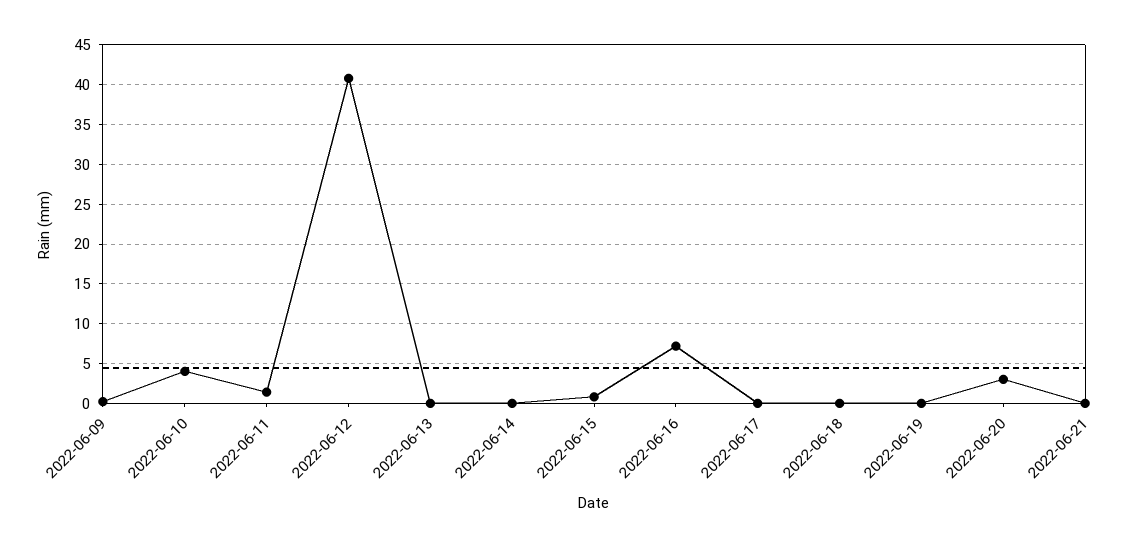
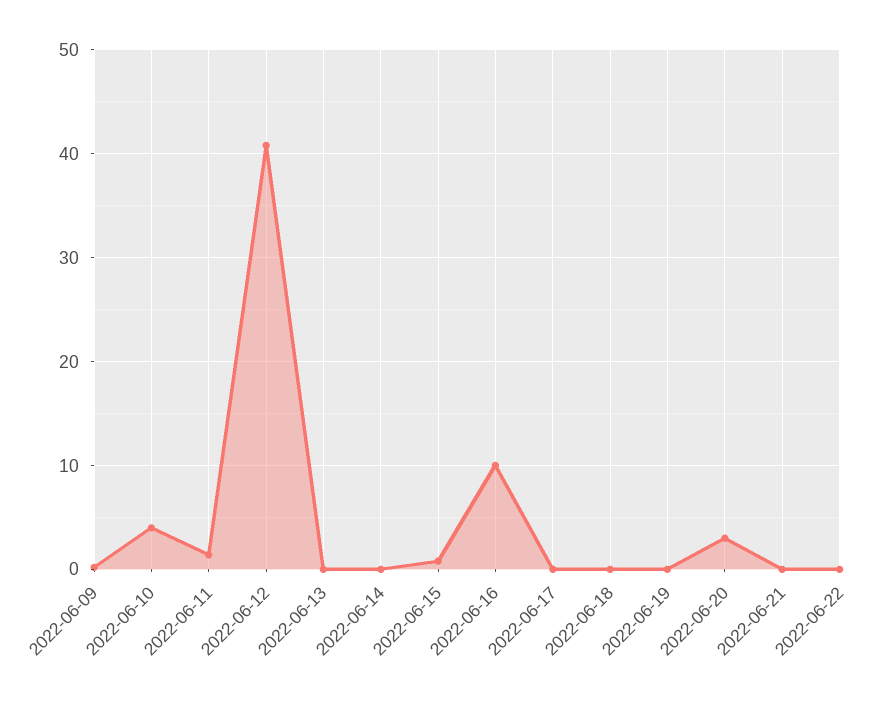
2022-06-16: 7 -> 10
2022-06-22: none -> 0

